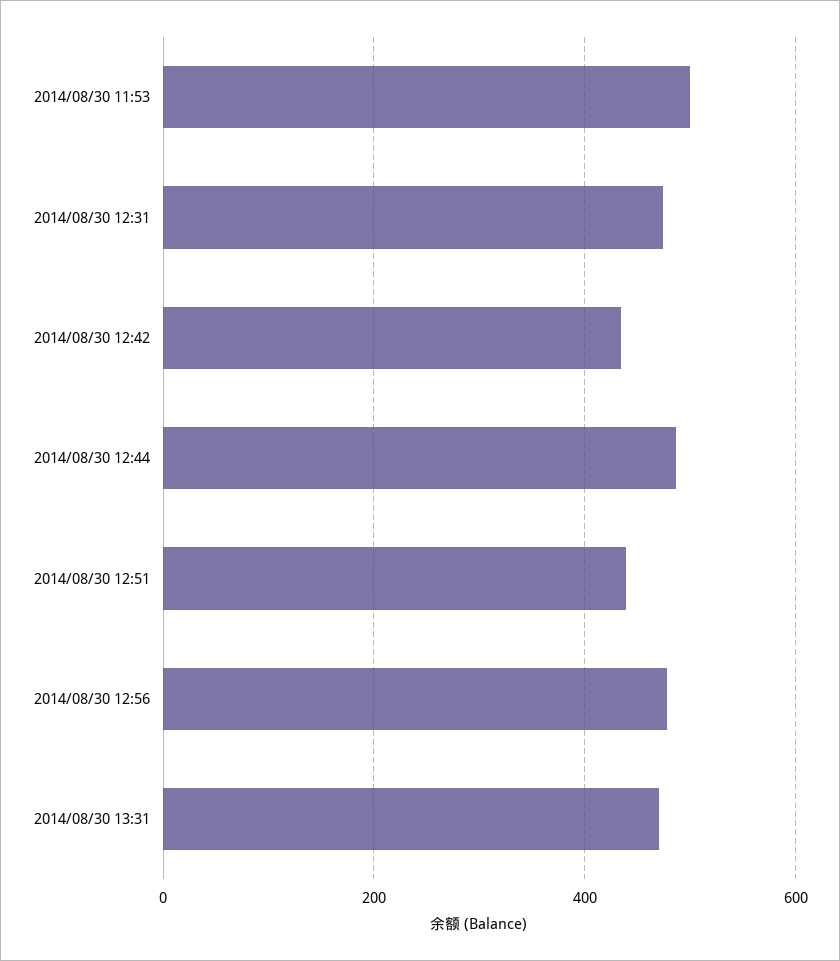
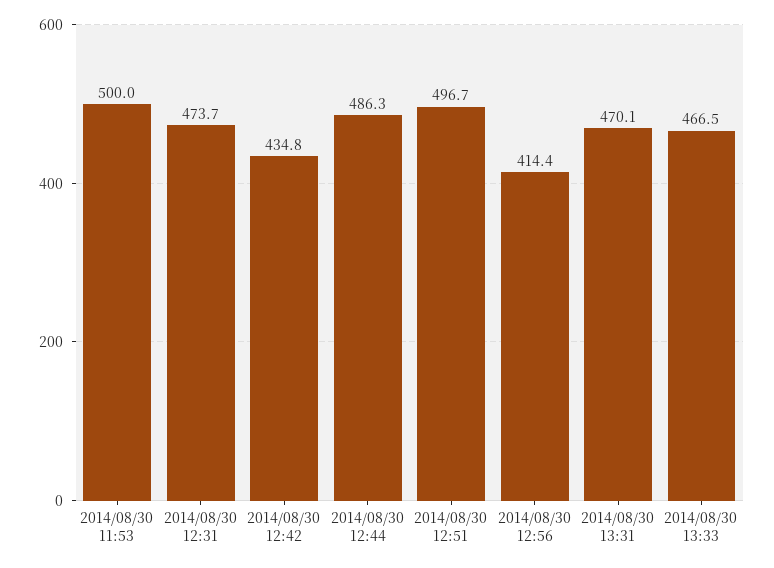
2014/08/30 12:51: 440 -> 496.7
2014/08/30 12:56: 480 -> 414.4
2014/08/30 13:33: none -> 466.5

